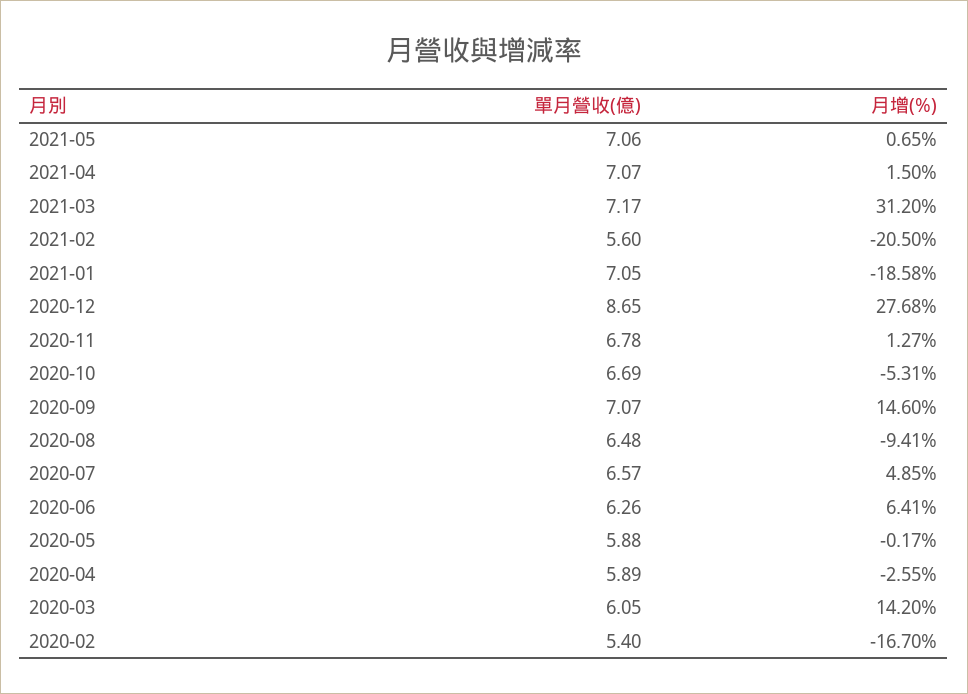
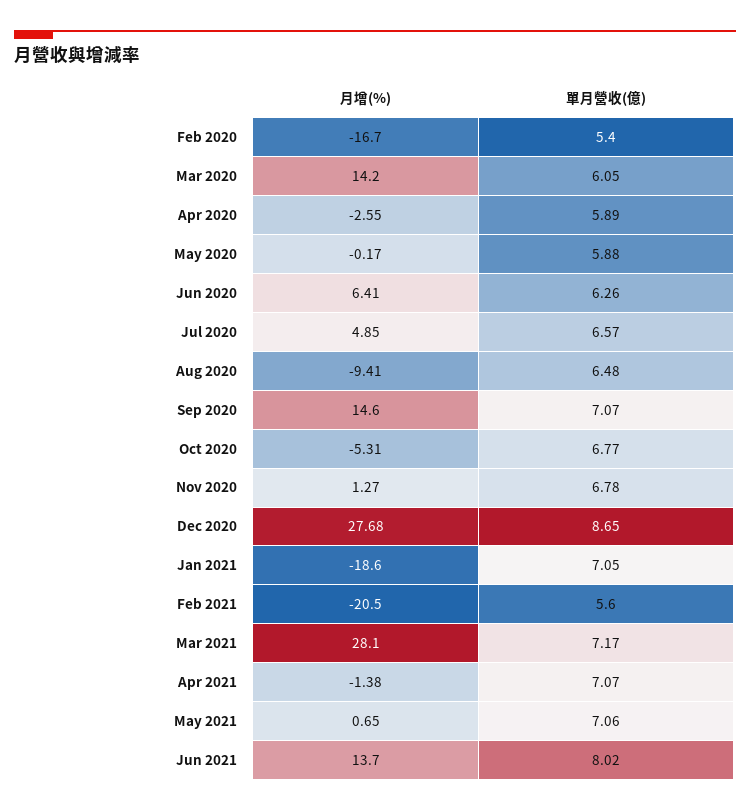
月增(%), 2021-04: 1.5 -> -1.38
月增(%), 2021-03: 31.2 -> 28.1
月增(%), 2021-01: -18.58 -> -18.6
單月營收(億), 2020-10: 6.69 -> 6.77
月增(%), Jun 2021: none -> 13.7
單月營收(億), Jun 2021: none -> 8.02

